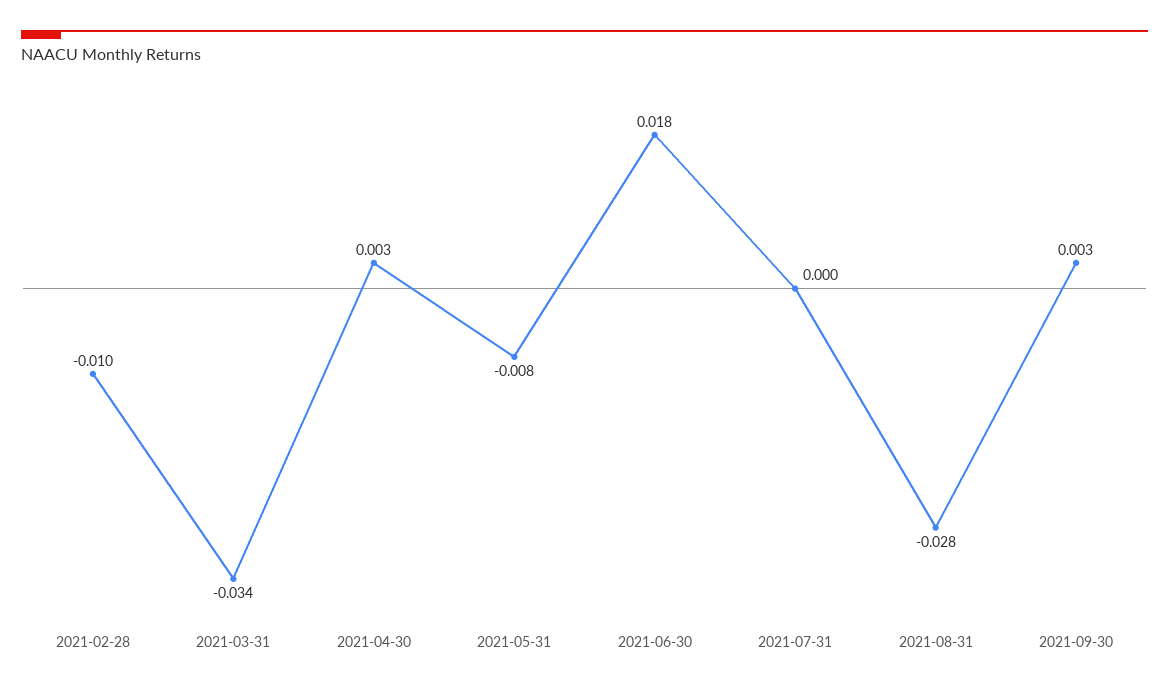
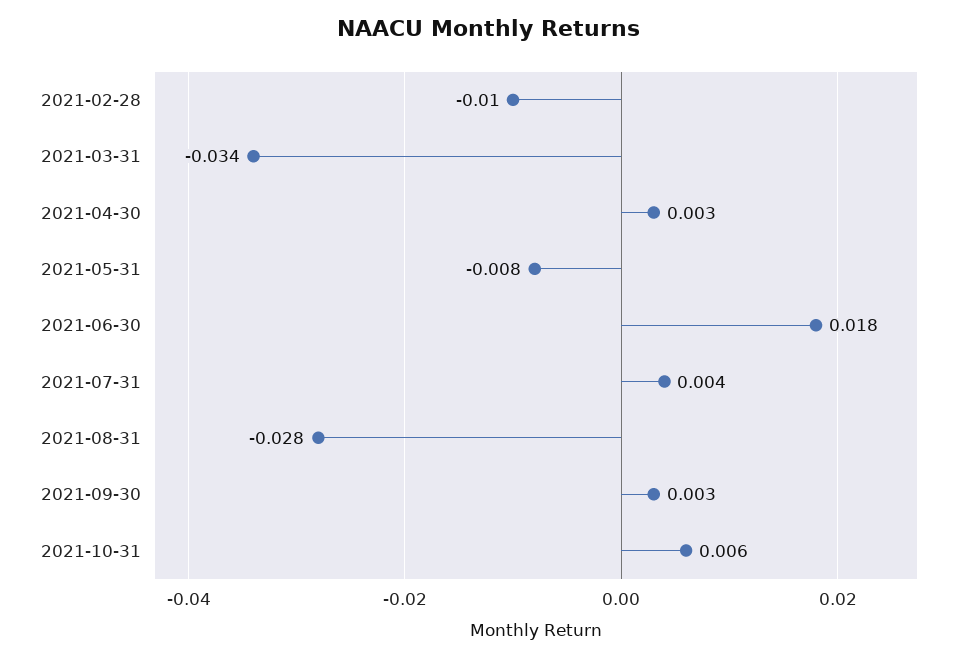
2021-07-31: 0 -> 0.004
2021-10-31: none -> 0.006

